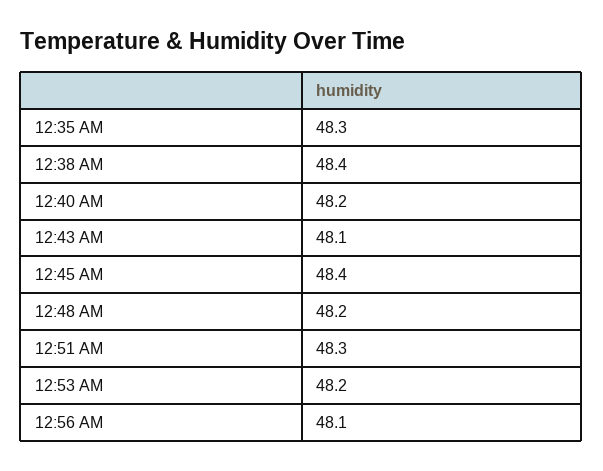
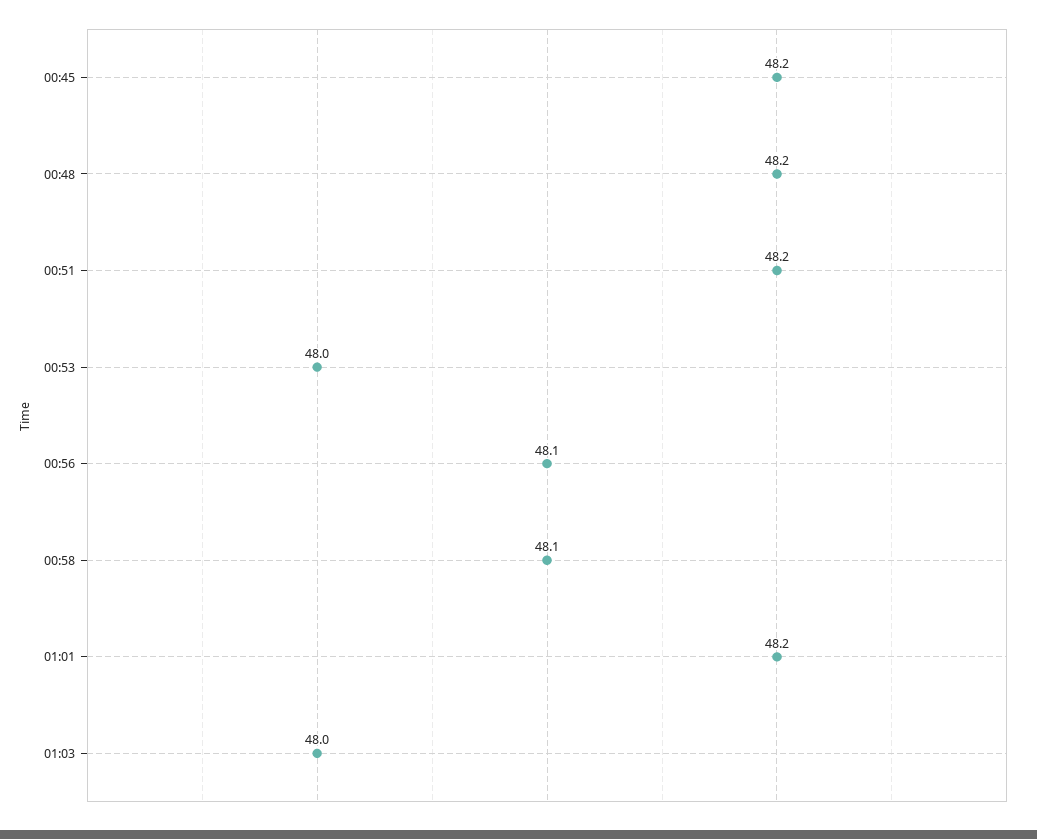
12:35 AM: 48.3 -> none
12:38 AM: 48.4 -> none
12:40 AM: 48.2 -> none
12:43 AM: 48.1 -> none
12:45 AM: 48.4 -> 48.2
12:51 AM: 48.3 -> 48.2
12:53 AM: 48.2 -> 48
00:58: none -> 48.1
01:01: none -> 48.2
01:03: none -> 48

